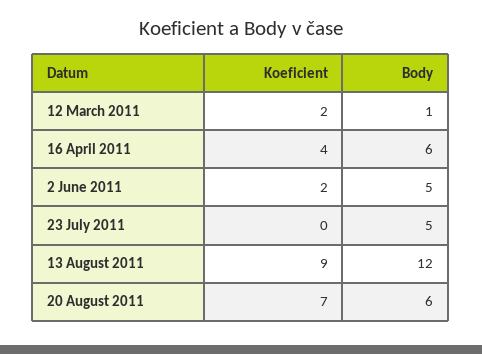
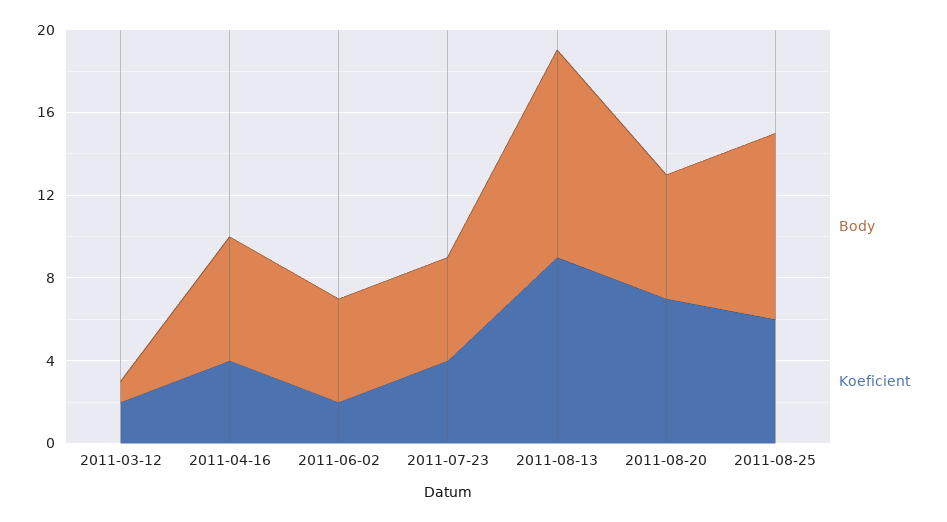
Koeficient, 23 July 2011: 0 -> 4
Body, 13 August 2011: 12 -> 10
Body, 2011-08-25: none -> 9
Koeficient, 2011-08-25: none -> 6

